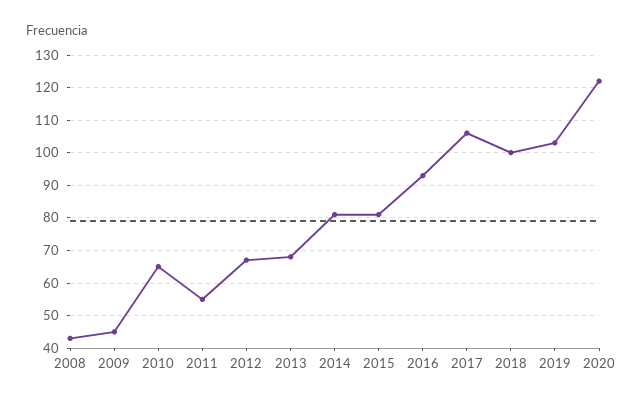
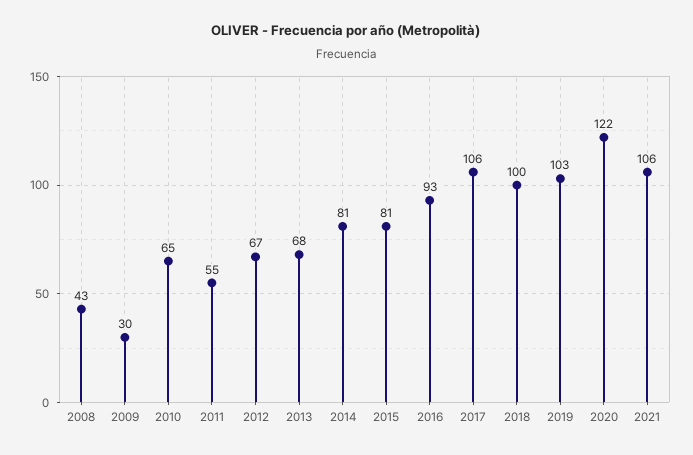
2009: 45 -> 30
2021: none -> 106

